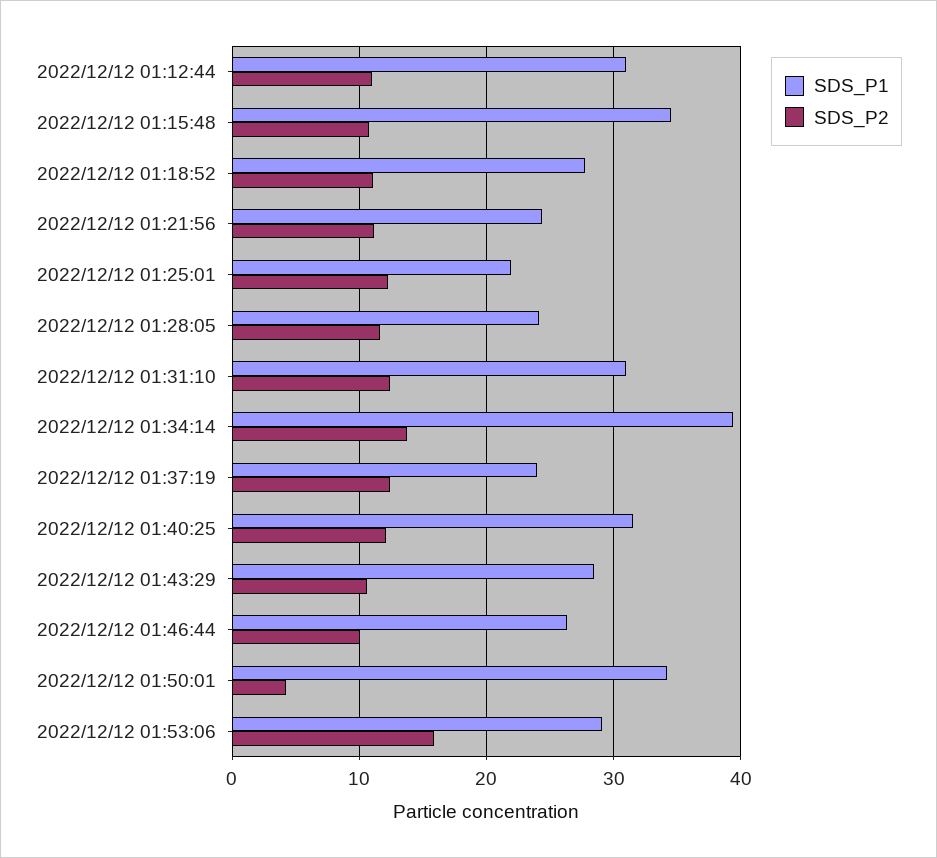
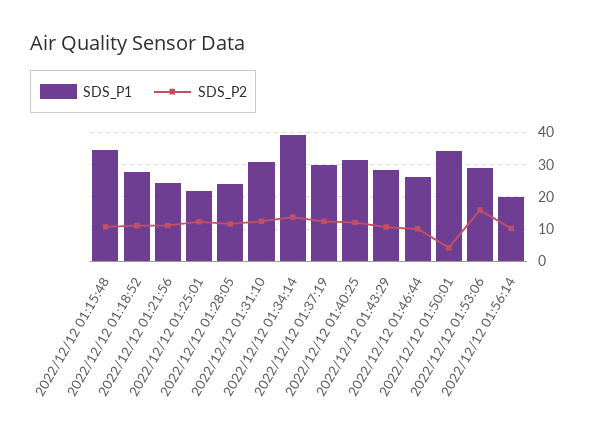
SDS_P1, 2022/12/12 01:12:44: 31 -> none
SDS_P2, 2022/12/12 01:12:44: 11 -> none
SDS_P1, 2022/12/12 01:37:19: 24 -> 30
SDS_P1, 2022/12/12 01:56:14: none -> 20
SDS_P2, 2022/12/12 01:56:14: none -> 10

